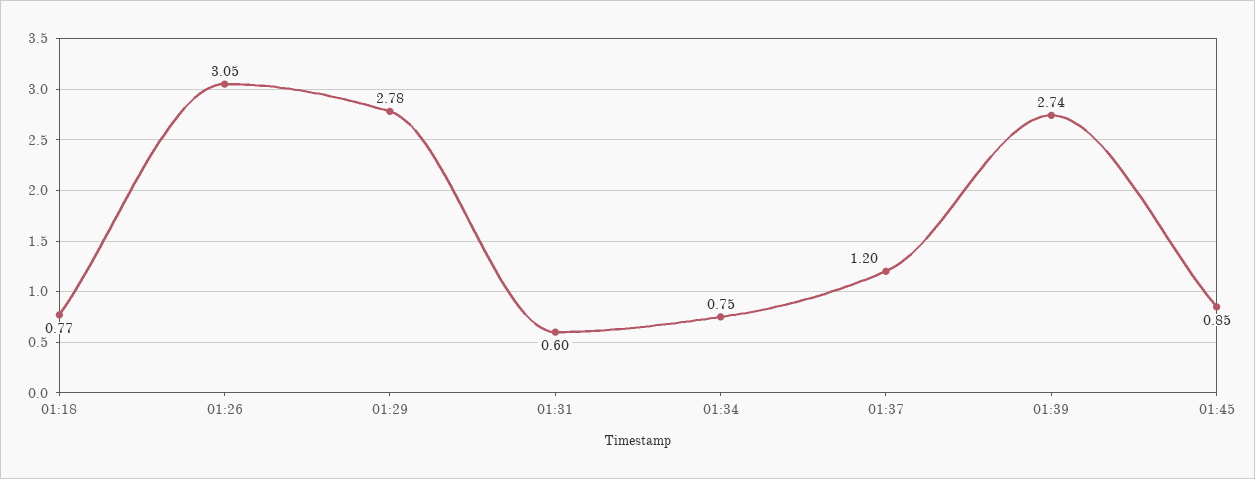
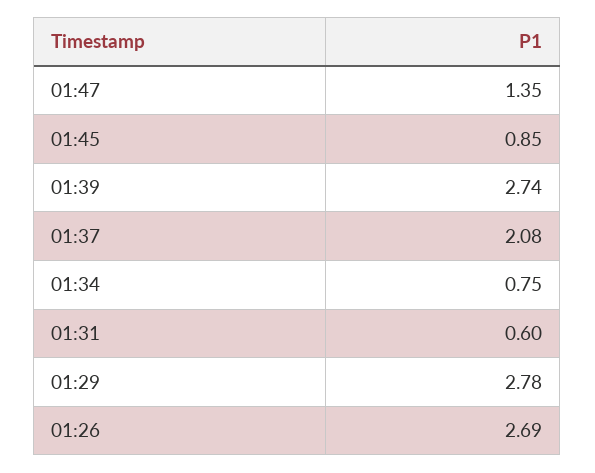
01:18: 0.77 -> none
01:26: 3.05 -> 2.69
01:37: 1.2 -> 2.08
01:47: none -> 1.35

